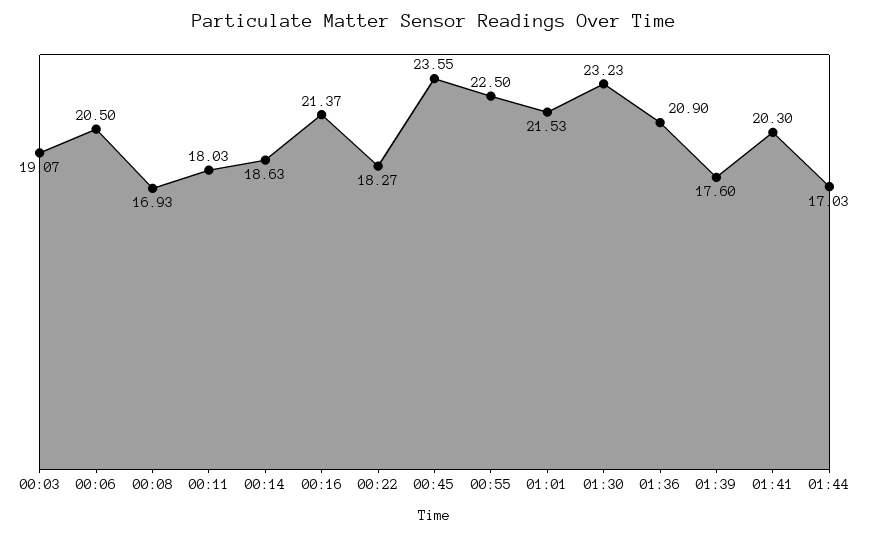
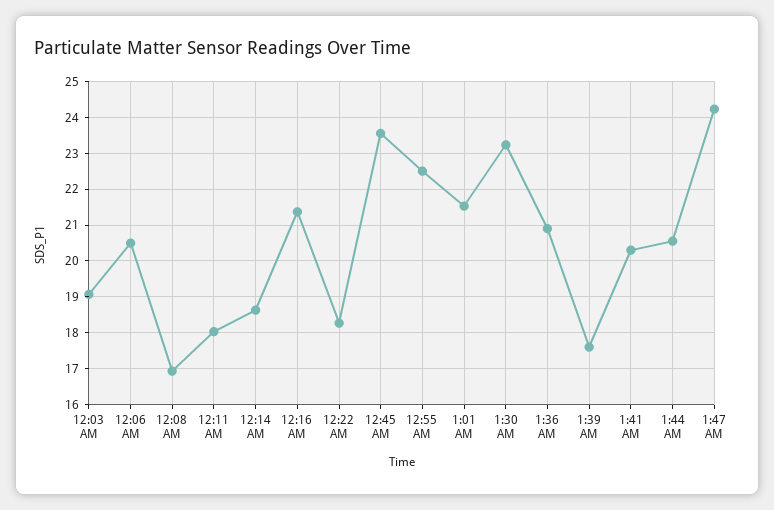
01:44: 17.03 -> 20.6
1:47 AM: none -> 24.2

